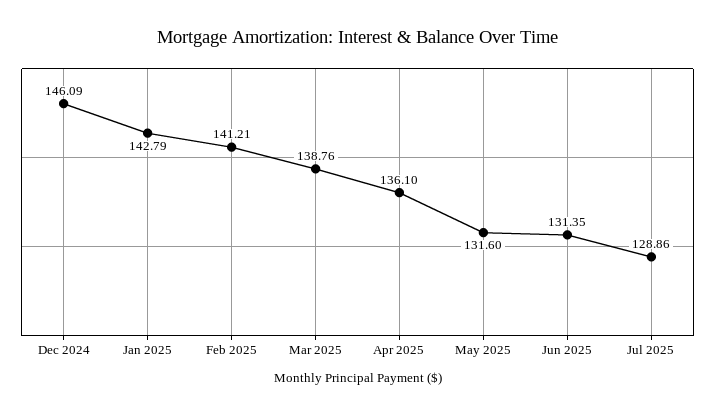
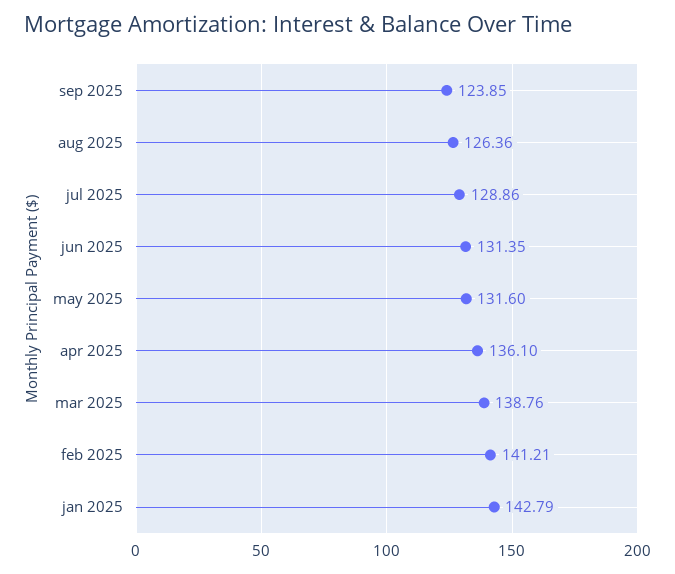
Dec 2024: 146.09 -> none
sep 2025: none -> 123.85
aug 2025: none -> 126.36

